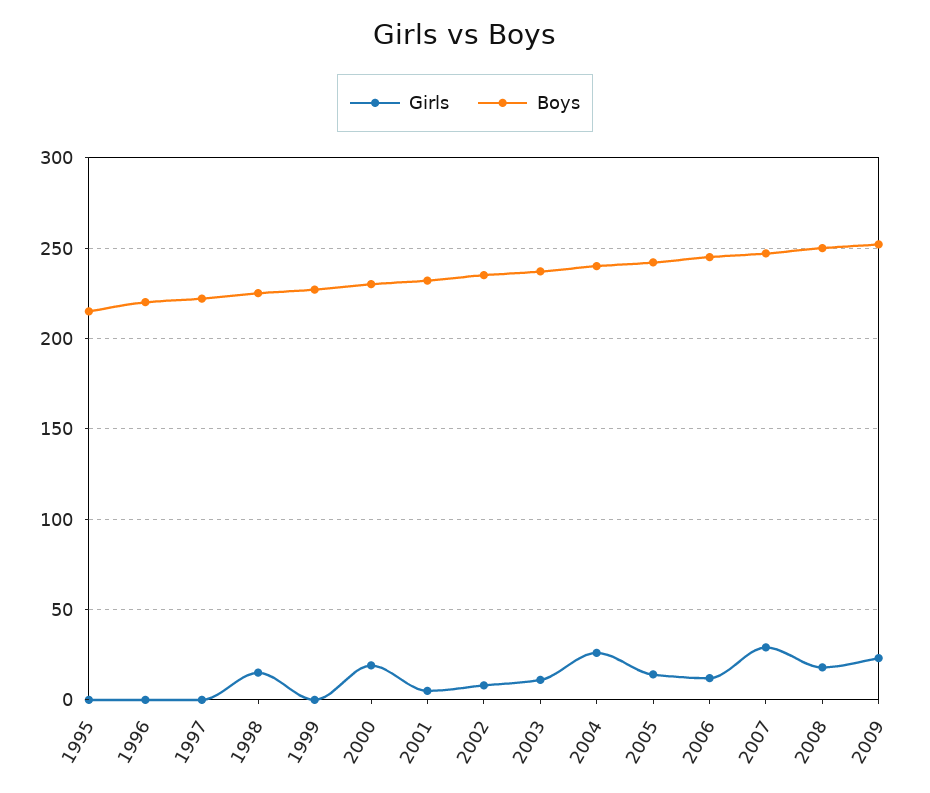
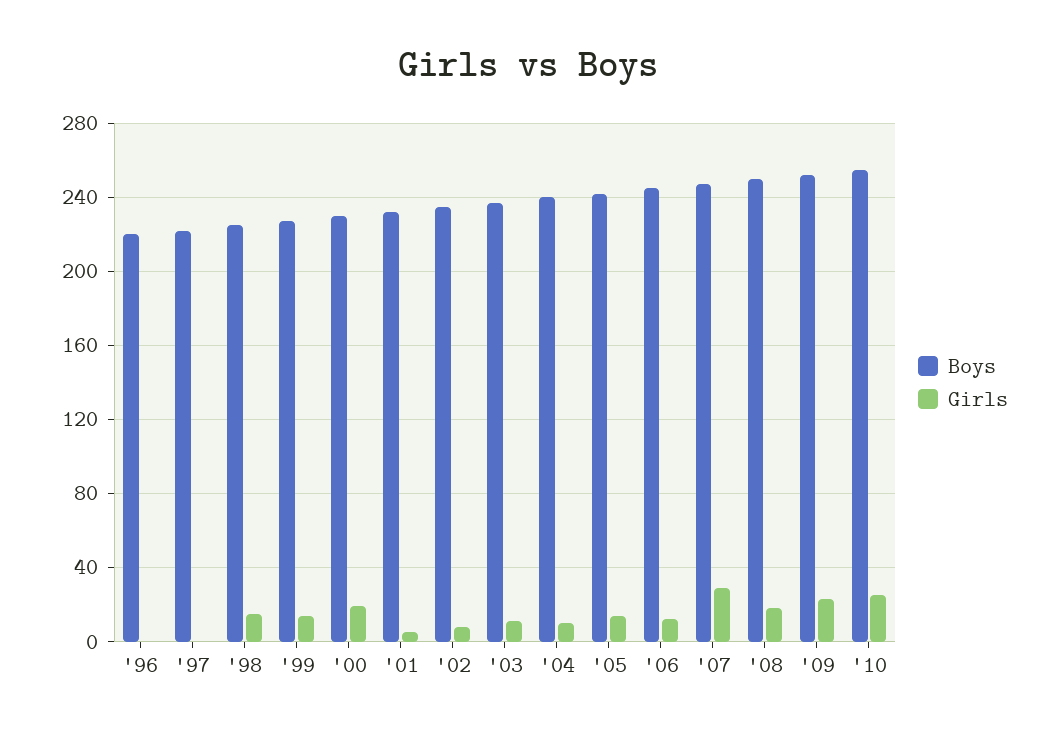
Girls, 1995: 0 -> none
Boys, 1995: 215 -> none
Girls, 1999: 0 -> 15
Girls, 2004: 25 -> 10
Boys, '10: none -> 255
Girls, '10: none -> 25

